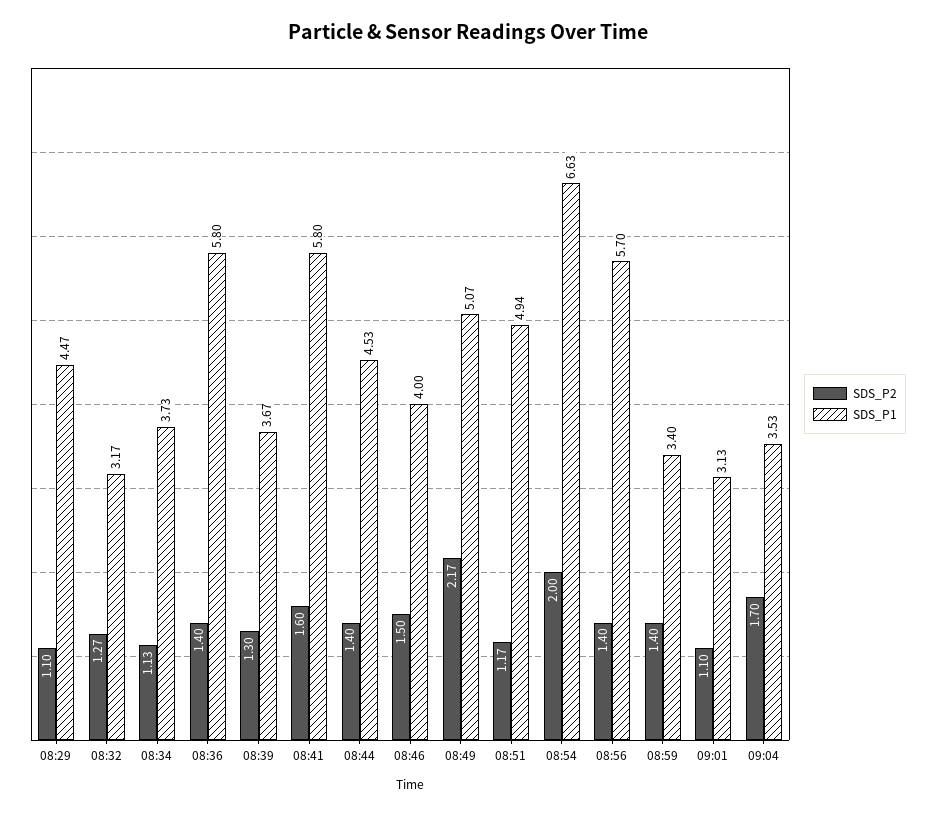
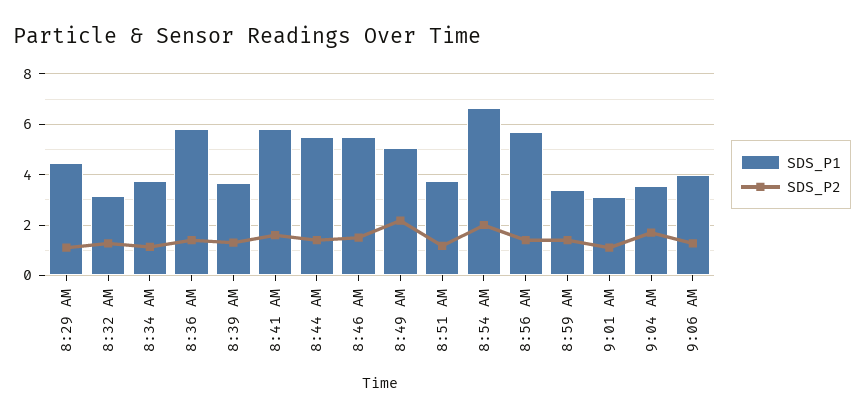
SDS_P1, 08:44: 4.53 -> 5.5
SDS_P1, 08:46: 4 -> 5.5
SDS_P1, 08:51: 4.94 -> 3.75
SDS_P1, 9:06 AM: none -> 4
SDS_P2, 9:06 AM: none -> 1.25

